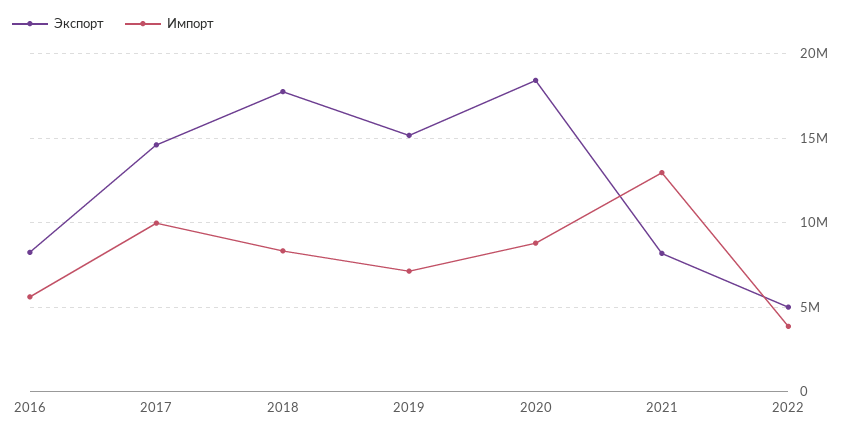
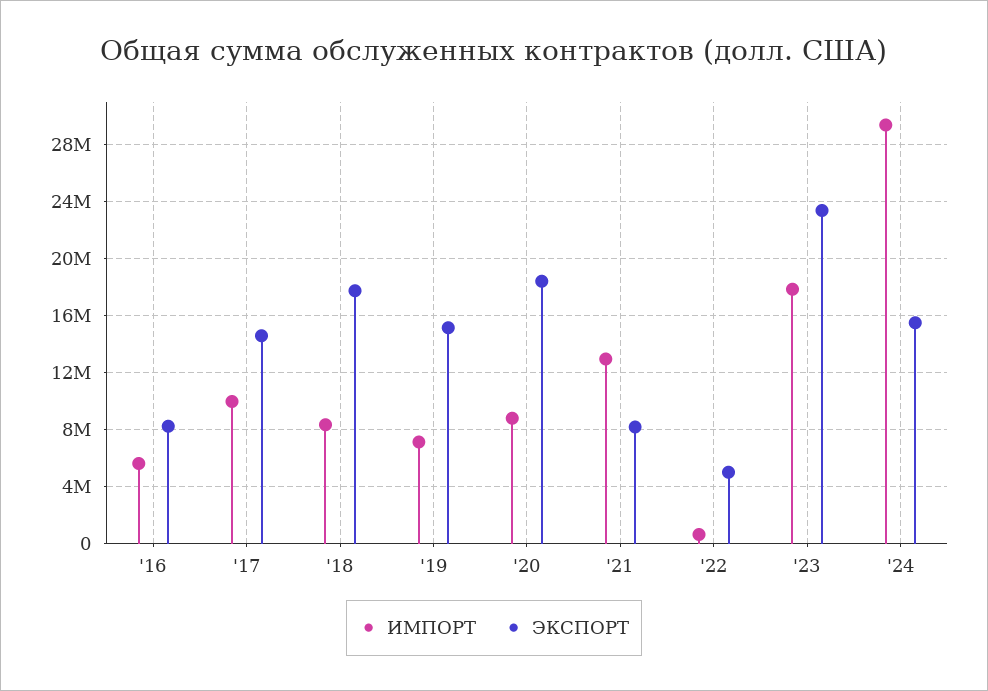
Импорт, 2022: 4000000 -> 500000
Импорт, '23: none -> 18000000
Экспорт, '23: none -> 23500000
Импорт, '24: none -> 29500000
Экспорт, '24: none -> 15500000

